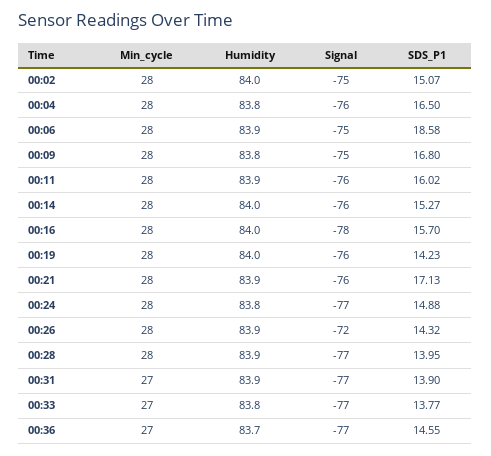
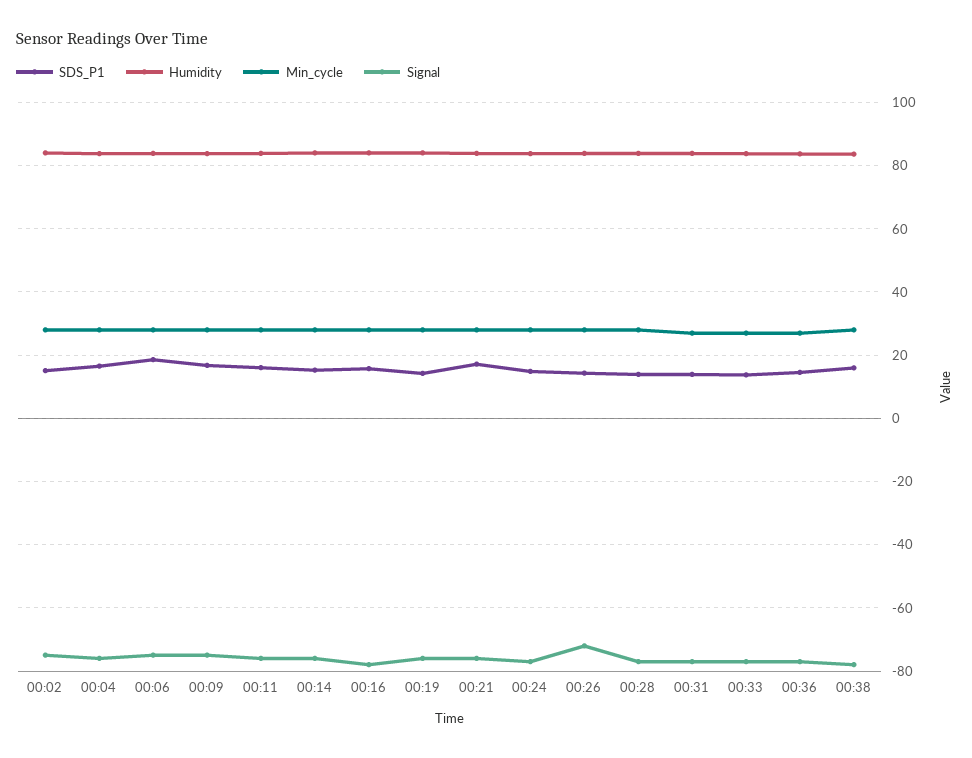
SDS_P1, 00:38: none -> 16
Humidity, 00:38: none -> 84
Min_cycle, 00:38: none -> 28
Signal, 00:38: none -> -78

